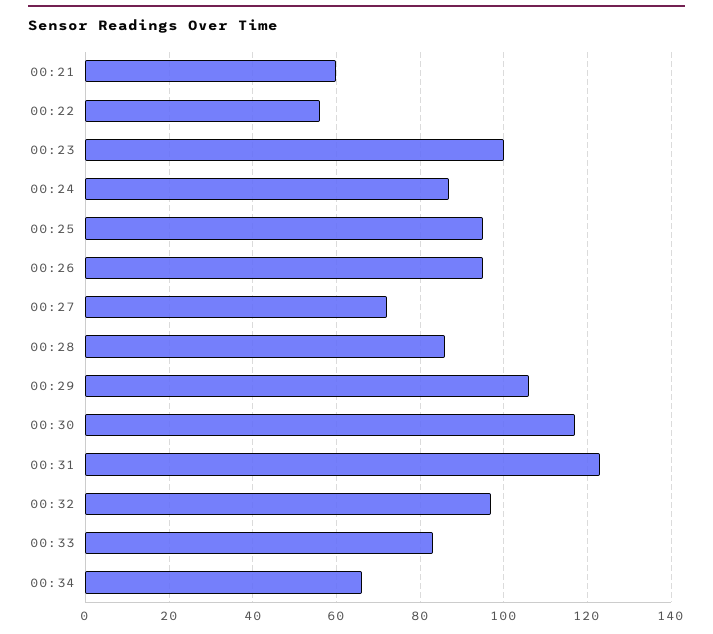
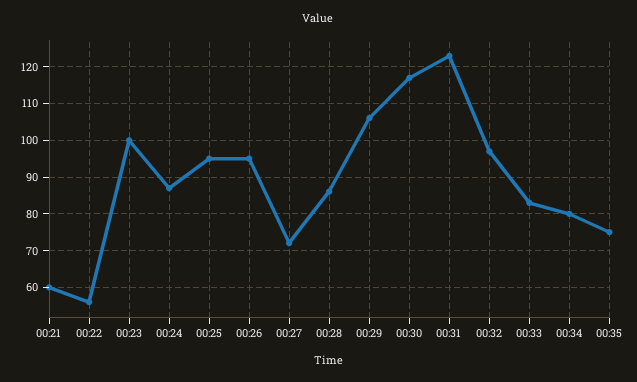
00:34: 65 -> 80
00:35: none -> 75

